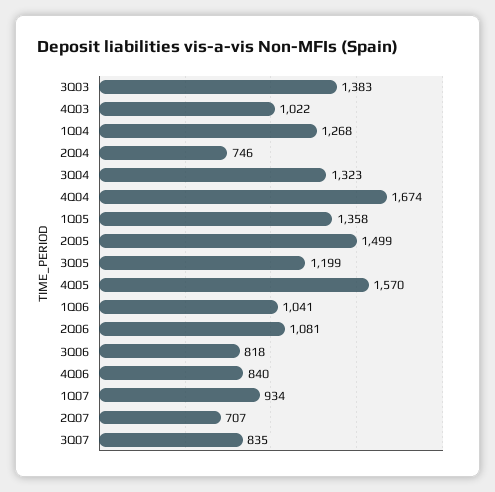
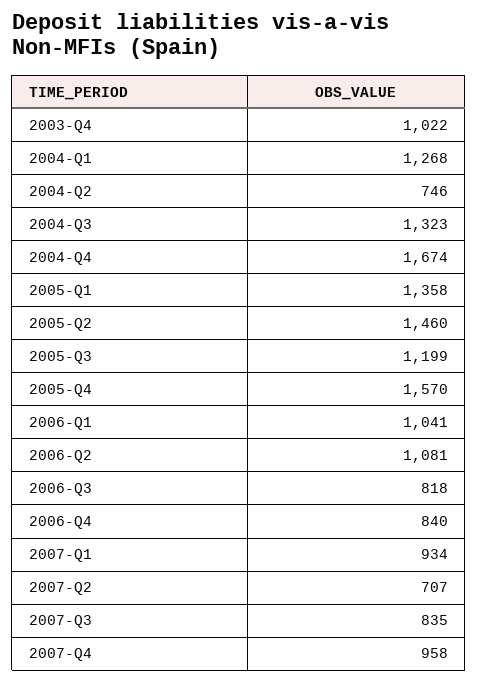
3Q03: 1383 -> none
2Q05: 1499 -> 1460
2007-Q4: none -> 958

